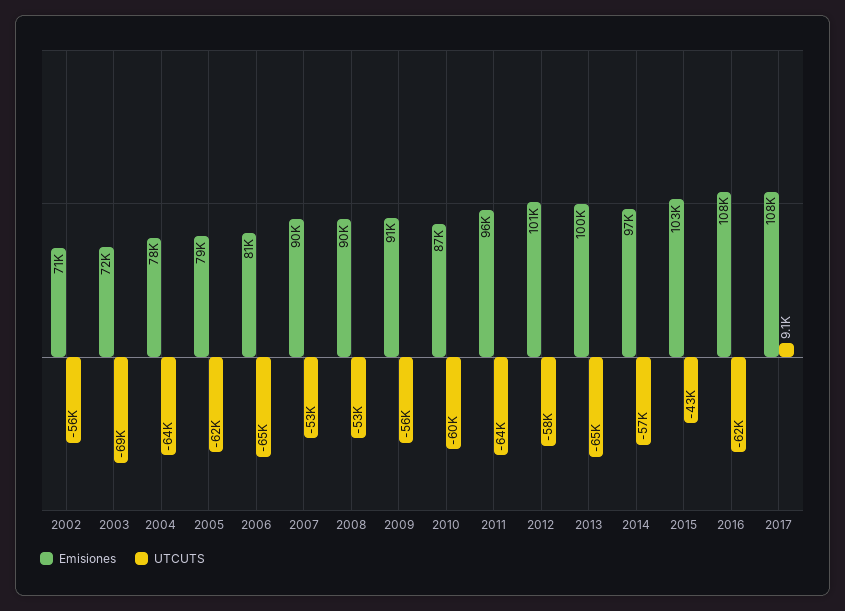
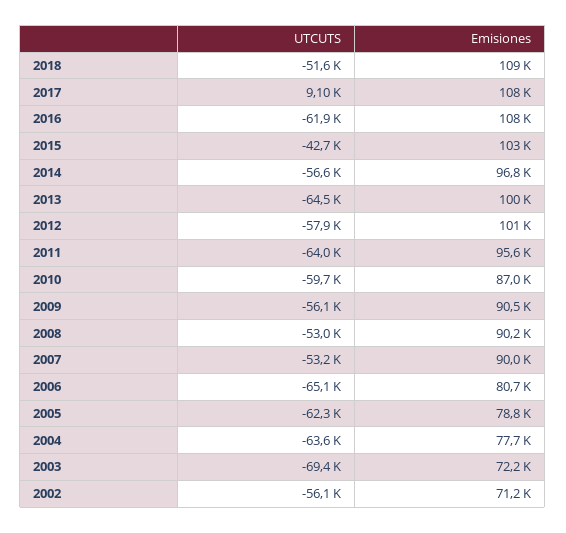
UTCUTS, 2018: none -> -51600
Emisiones, 2018: none -> 109000

